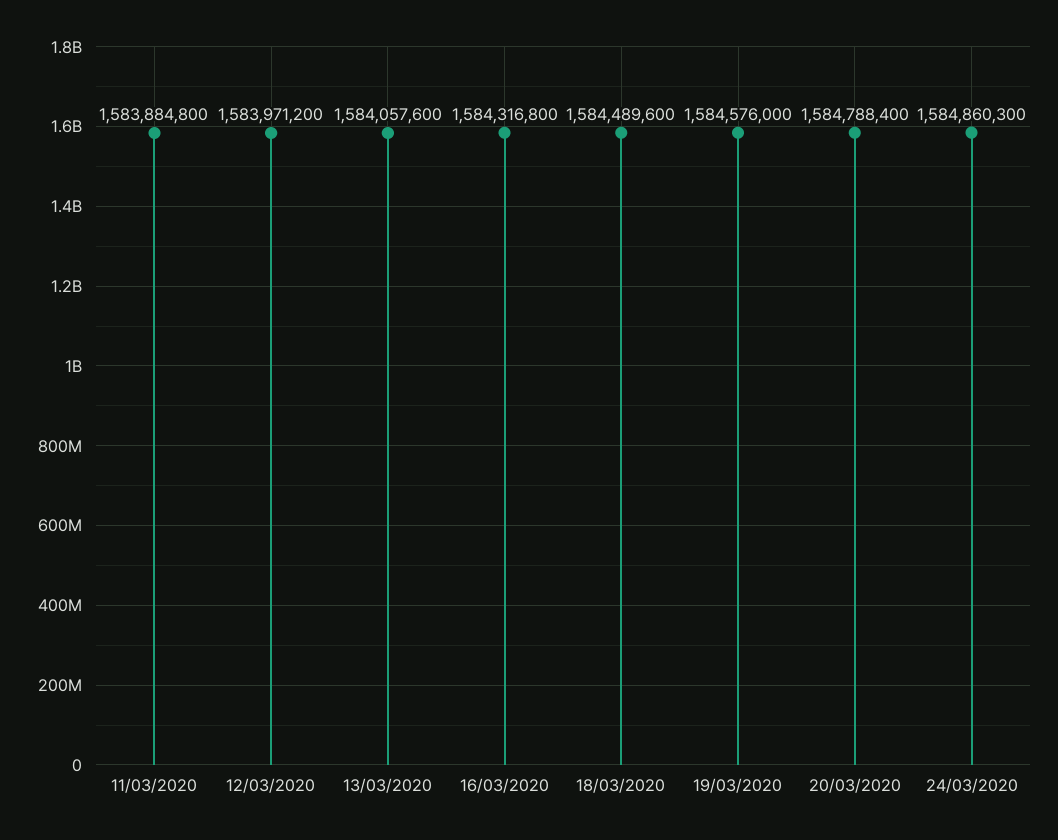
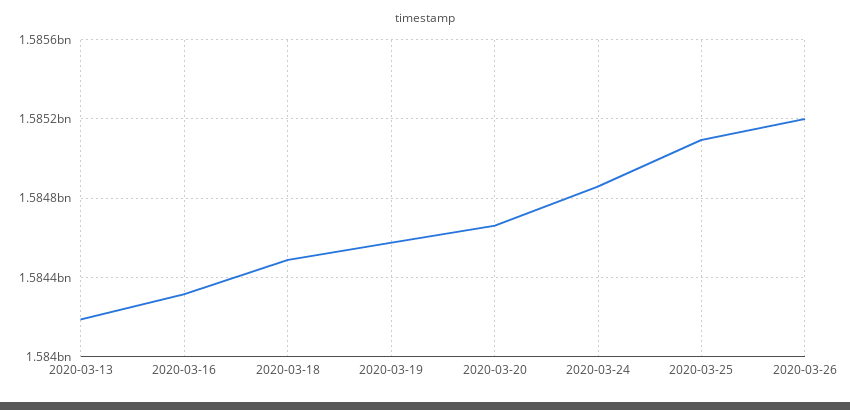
11/03/2020: 1583884800 -> none
12/03/2020: 1583971200 -> none
13/03/2020: 1584057600 -> 1584200000
20/03/2020: 1584788400 -> 1584650000
2020-03-25: none -> 1585100000
2020-03-26: none -> 1585200000

